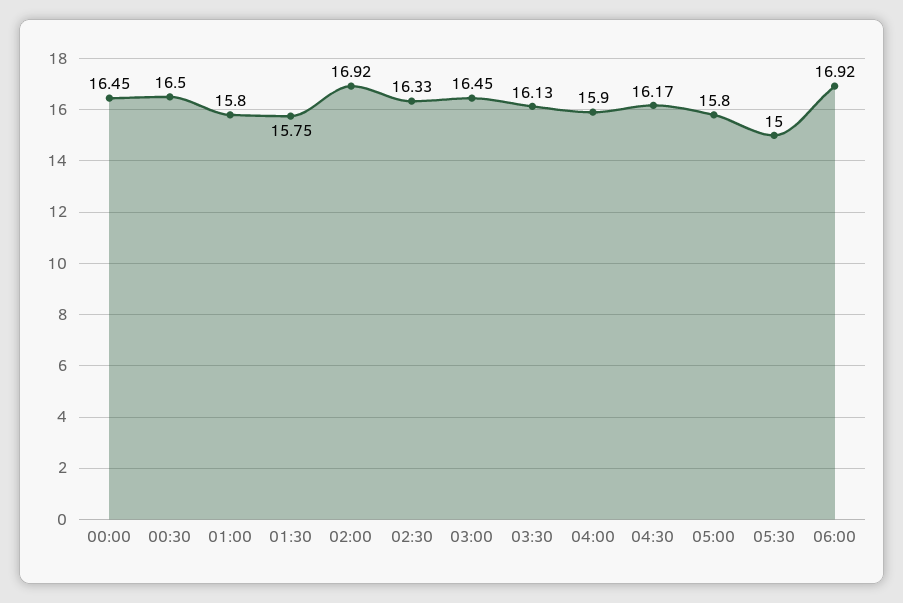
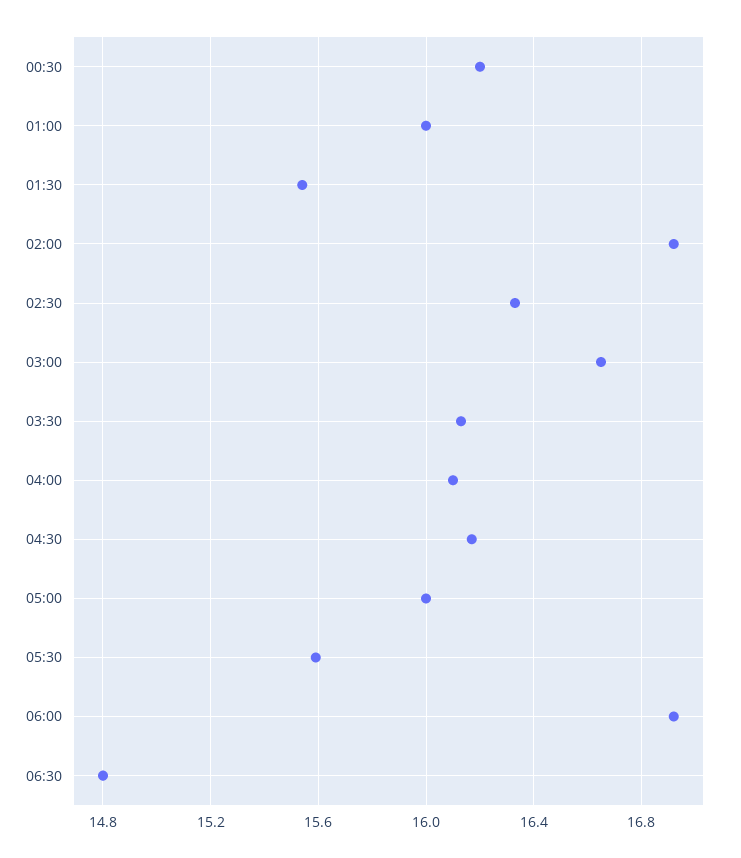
00:00: 16.45 -> none
00:30: 16.5 -> 16.2
01:00: 15.8 -> 16
01:30: 15.75 -> 15.55
03:00: 16.45 -> 16.65
04:00: 15.9 -> 16.1
05:00: 15.8 -> 16
05:30: 15 -> 15.6
06:30: none -> 14.8

